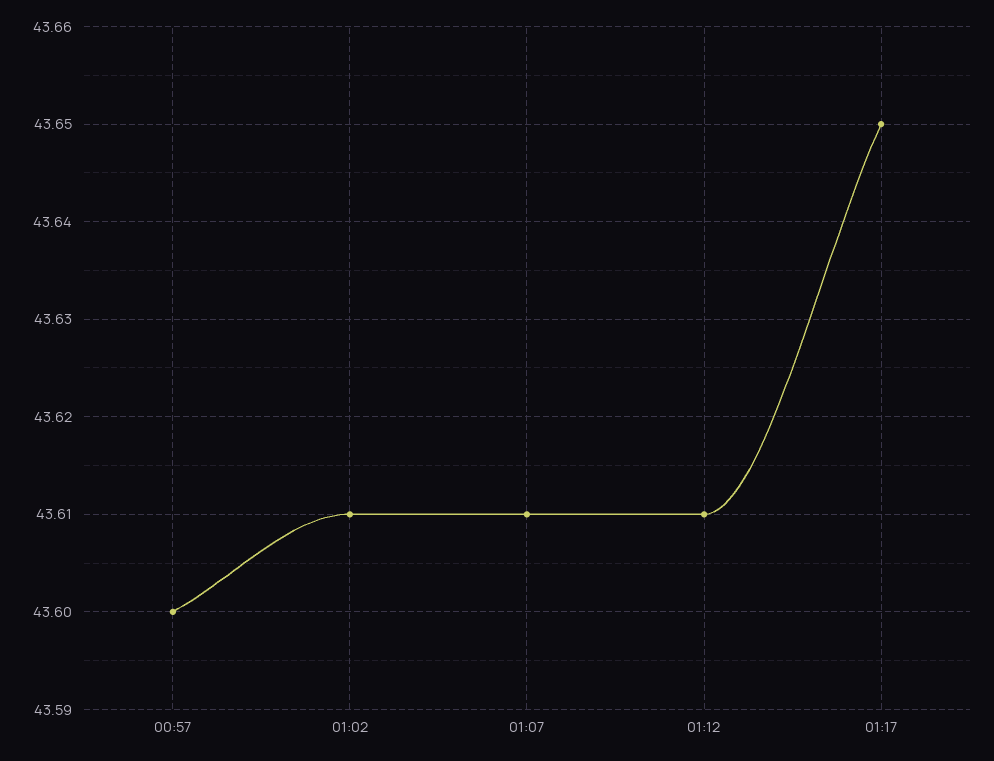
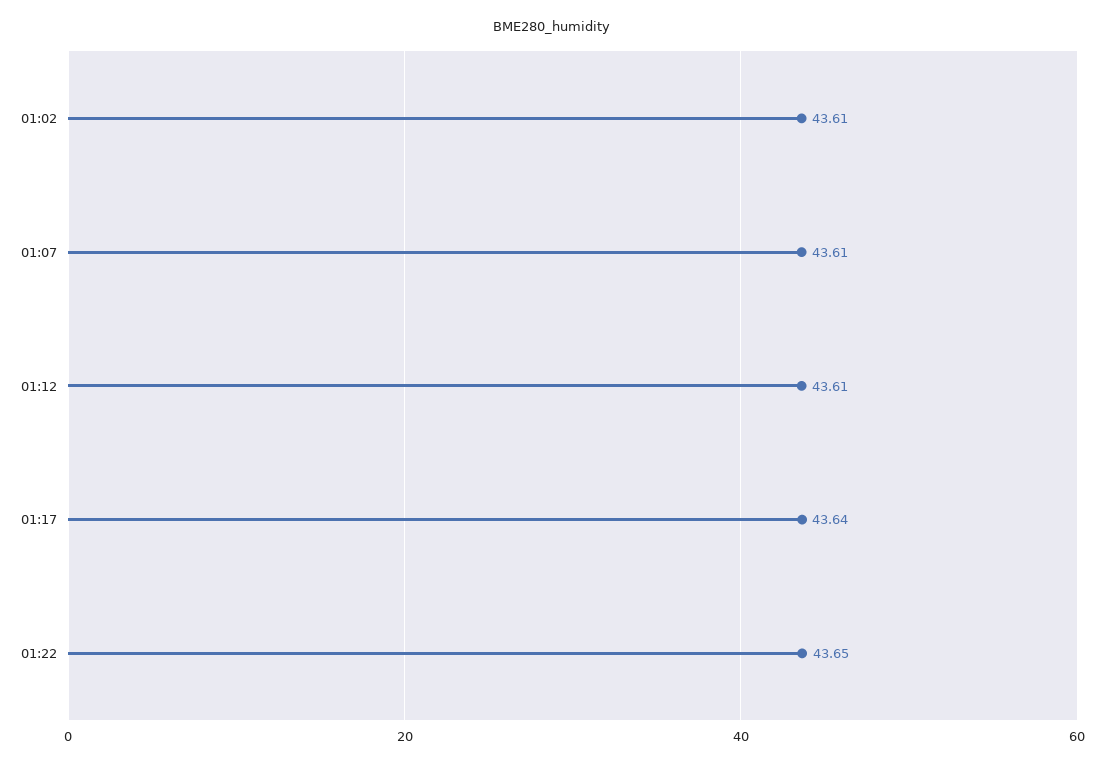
00:57: 43.6 -> none
01:17: 43.65 -> 43.64
01:22: none -> 43.65

